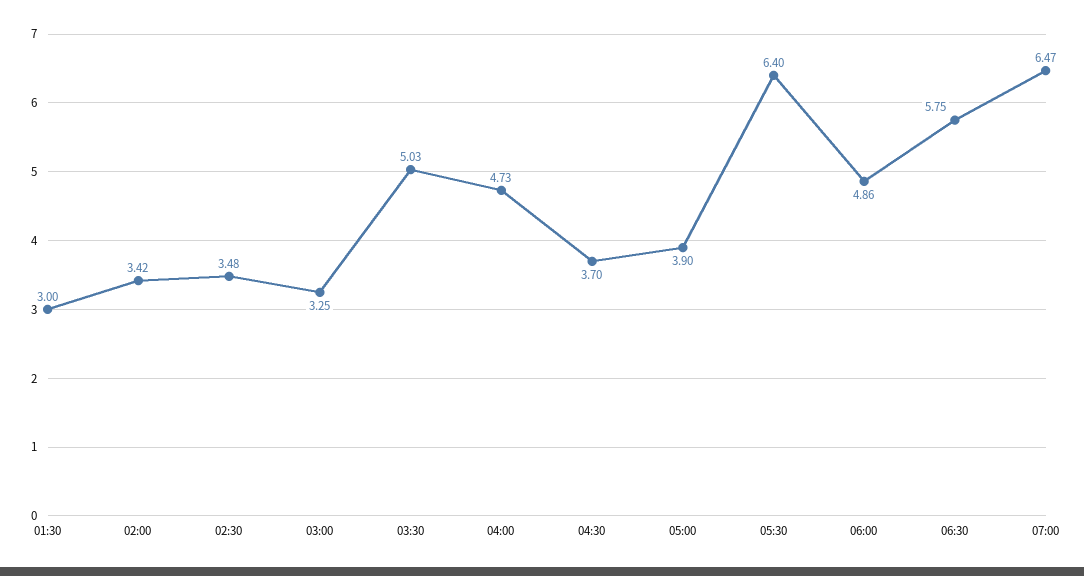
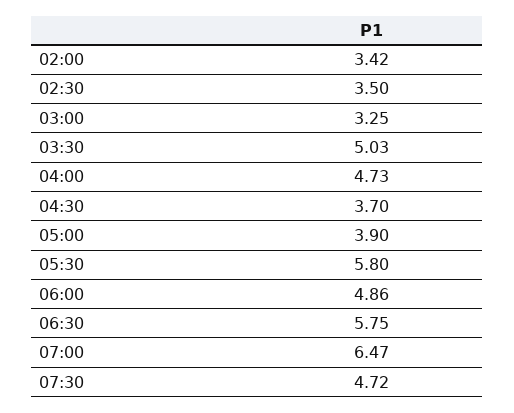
01:30: 3 -> none
02:30: 3.48 -> 3.5
05:30: 6.4 -> 5.8
07:30: none -> 4.72

